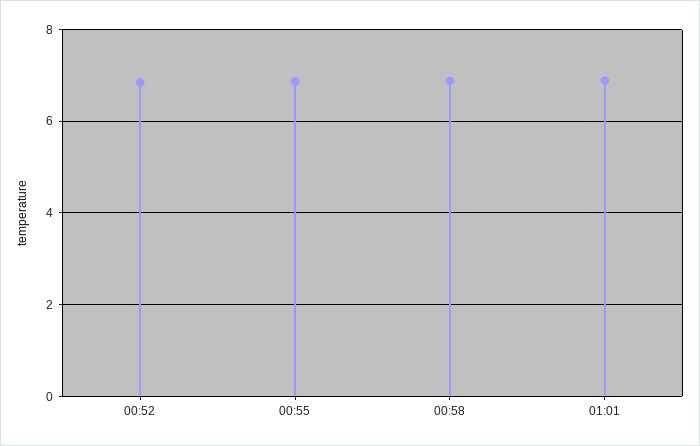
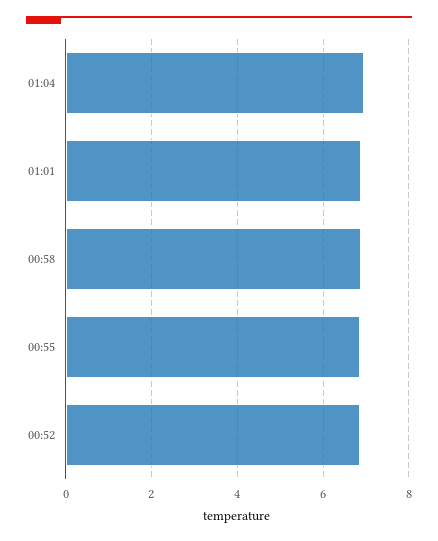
01:04: none -> 7

